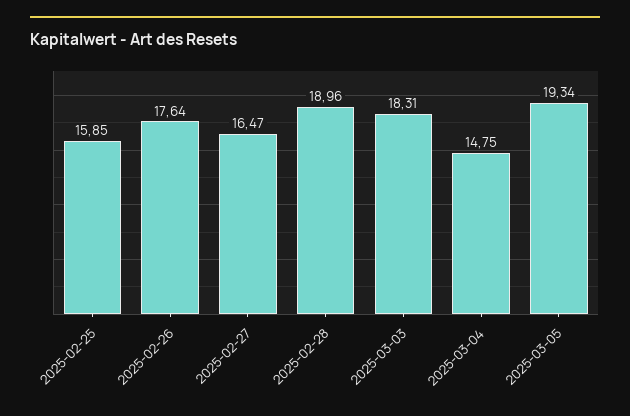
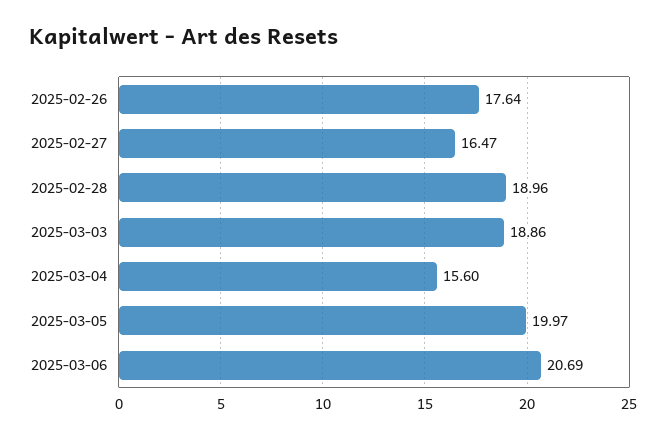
2025-02-25: 15.85 -> none
2025-03-03: 18.31 -> 18.86
2025-03-04: 14.75 -> 15.6
2025-03-05: 19.34 -> 19.97
2025-03-06: none -> 20.69

